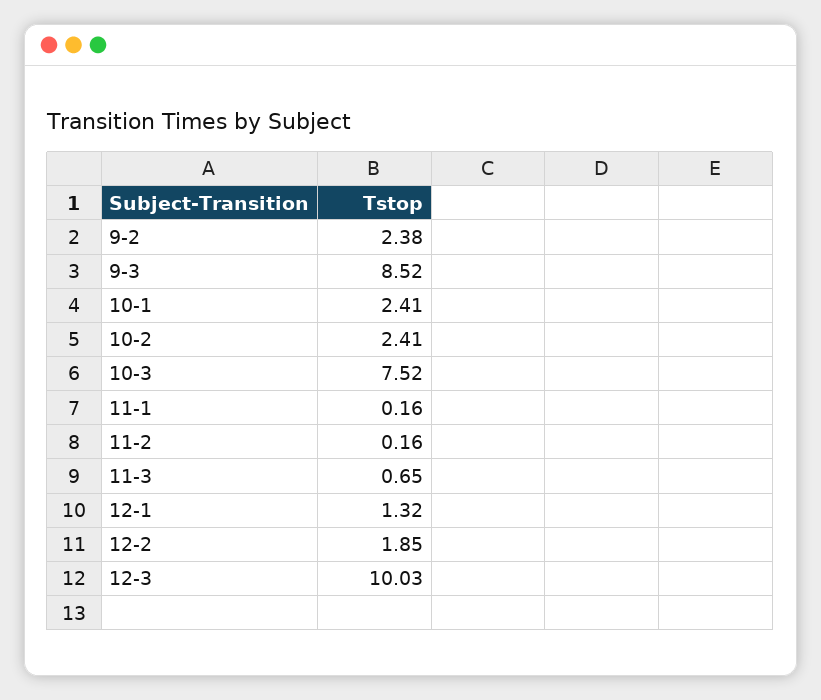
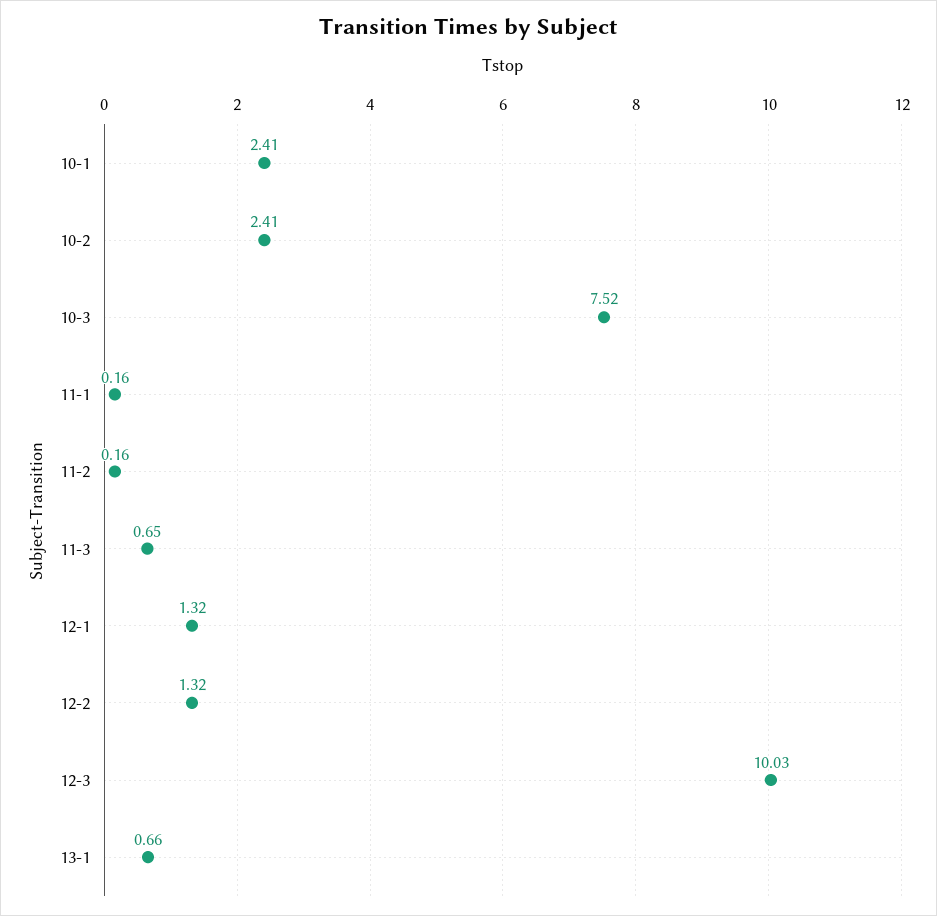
9-2: 2.38 -> none
9-3: 8.52 -> none
12-2: 1.85 -> 1.32
13-1: none -> 0.66

